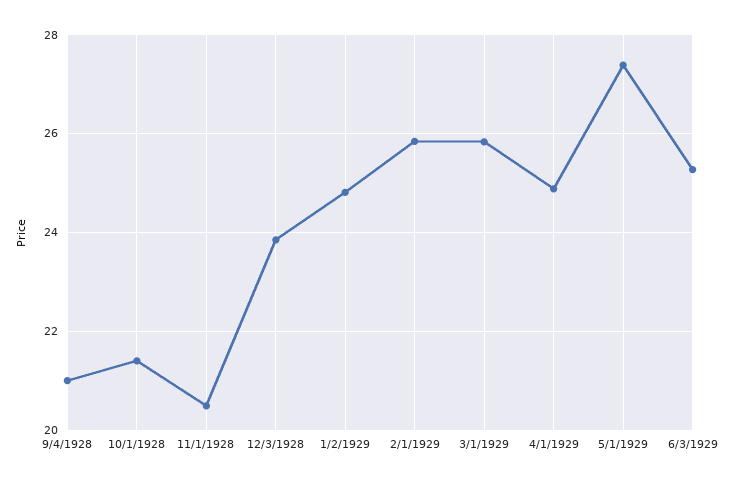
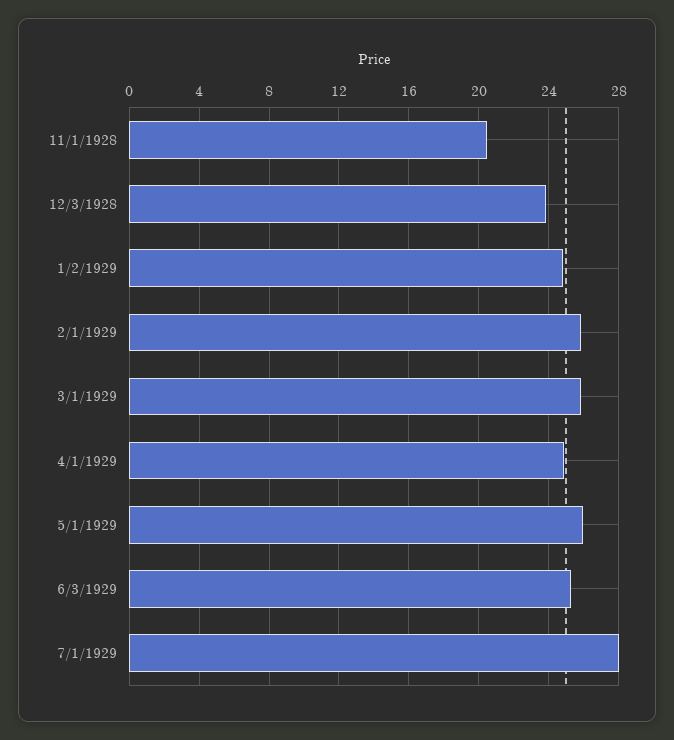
9/4/1928: 21 -> none
10/1/1928: 21.4 -> none
5/1/1929: 27.4 -> 26
7/1/1929: none -> 28

